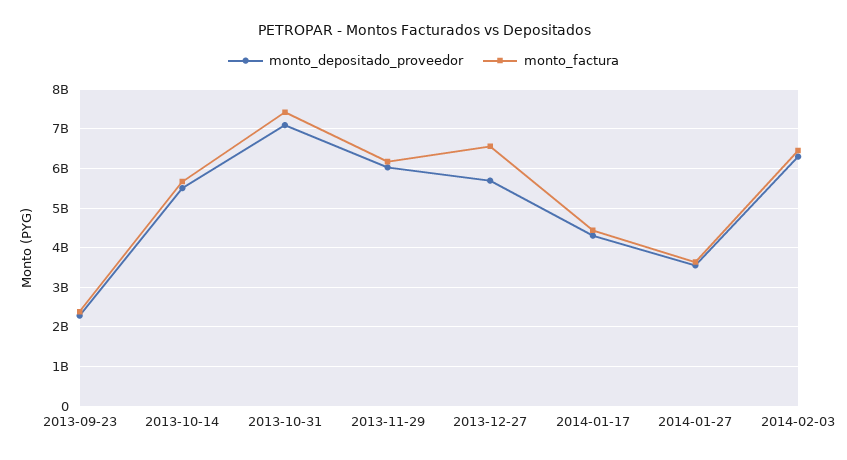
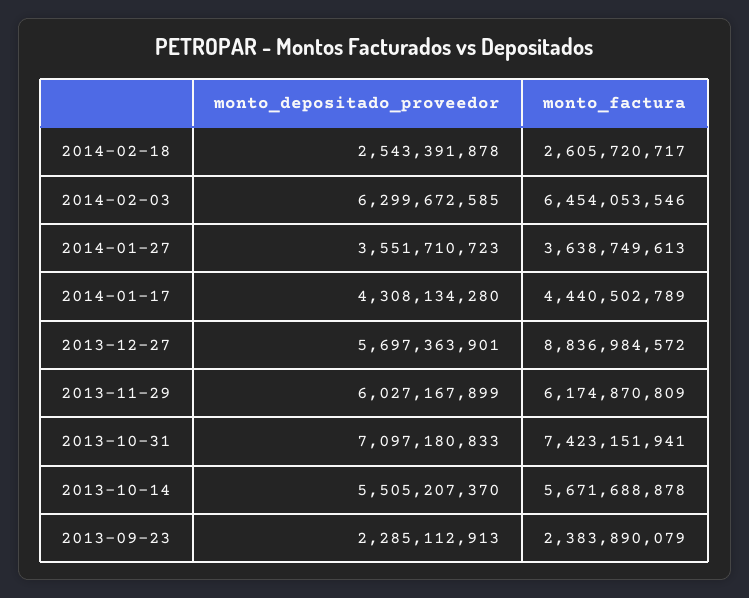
monto_factura, 2013-12-27: 6600000000 -> 8836984572
monto_depositado_proveedor, 2014-02-18: none -> 2543391878
monto_factura, 2014-02-18: none -> 2605720717

